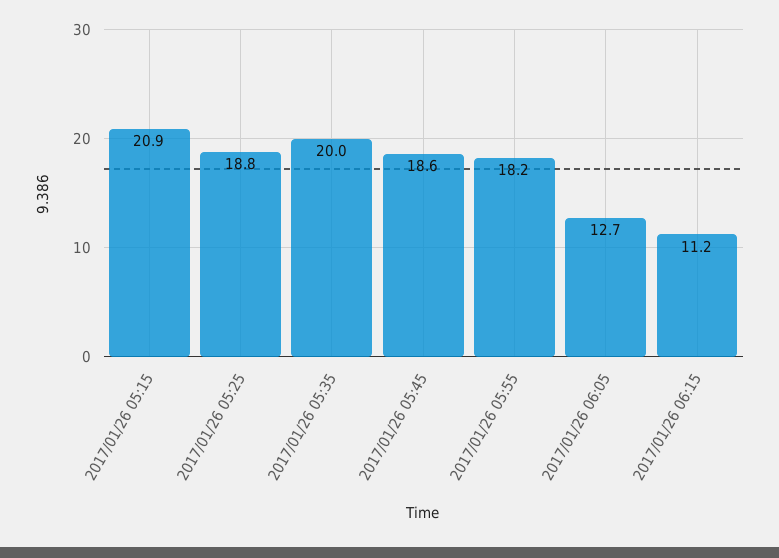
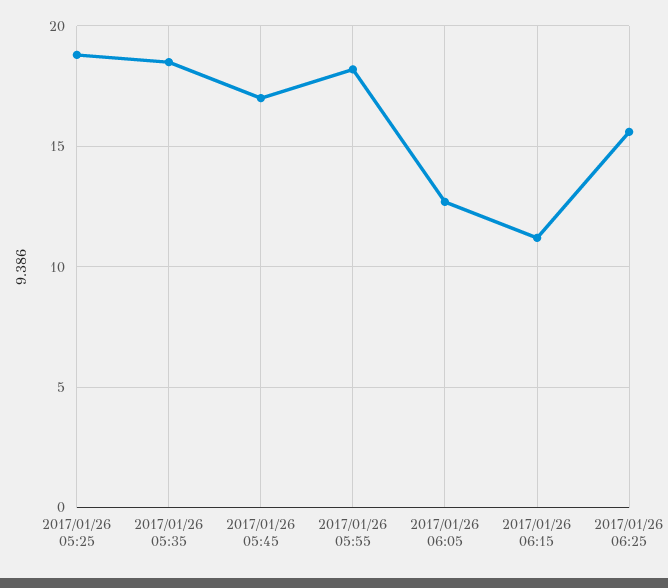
2017/01/26 05:15: 20.9 -> none
2017/01/26 05:35: 20 -> 18.5
2017/01/26 05:45: 18.6 -> 17
2017/01/26 06:25: none -> 15.5

